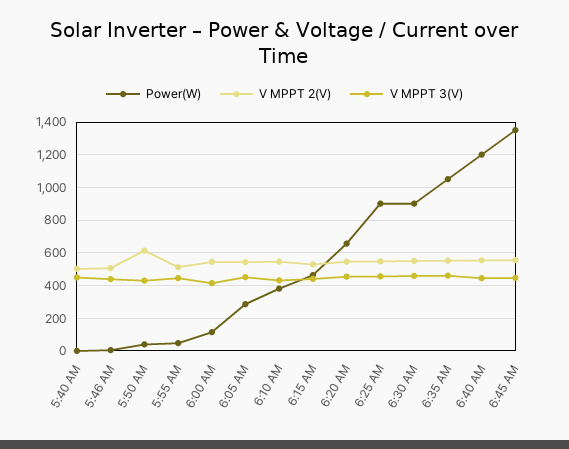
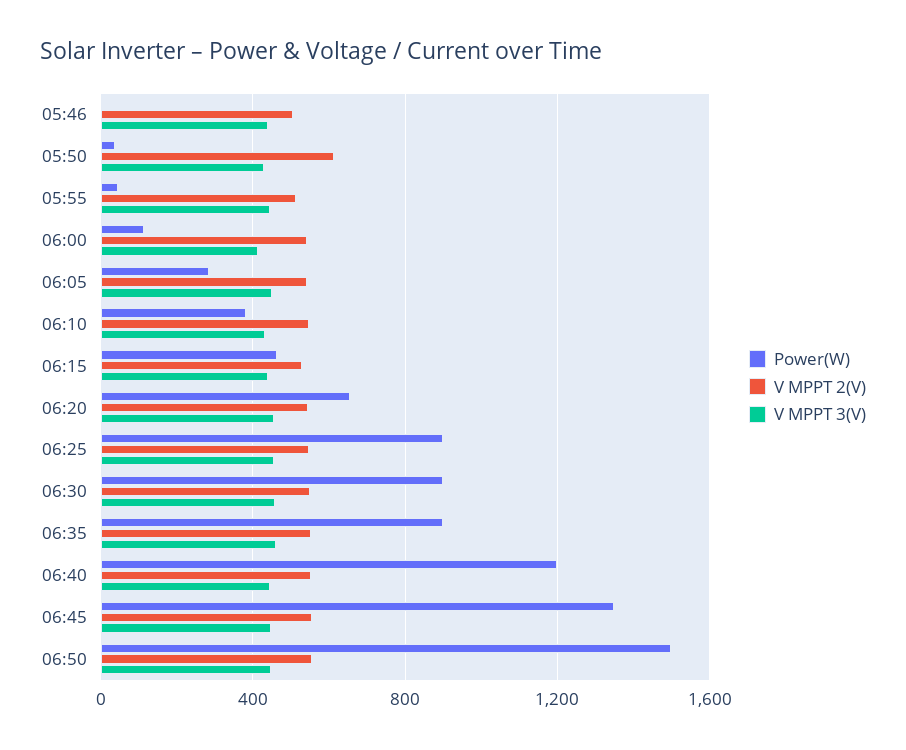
Power(W), 5:40 AM: 0 -> none
V MPPT 2(V), 5:40 AM: 500 -> none
V MPPT 3(V), 5:40 AM: 450 -> none
Power(W), 6:35 AM: 1050 -> 900
Power(W), 06:50: none -> 1500
V MPPT 2(V), 06:50: none -> 550
V MPPT 3(V), 06:50: none -> 450

